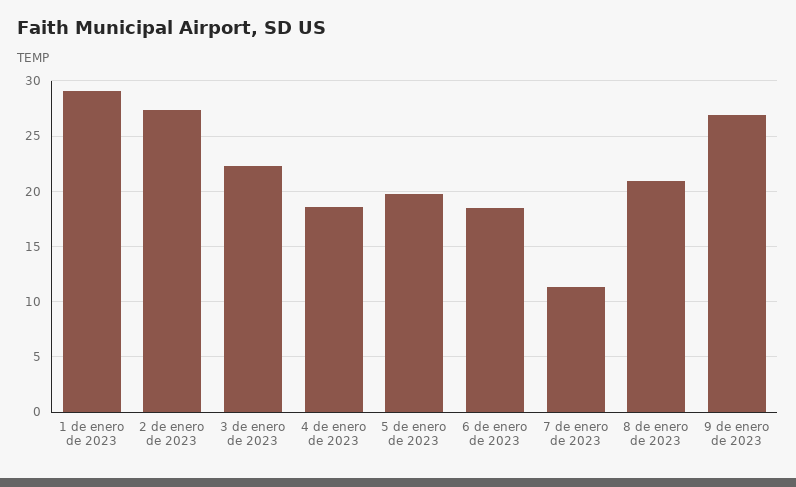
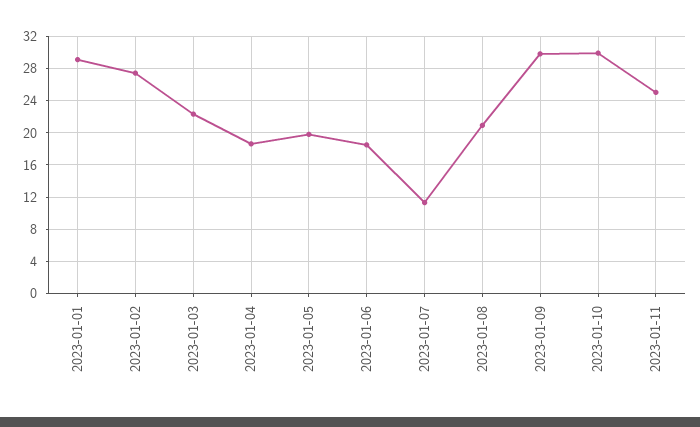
9 de enero de 2023: 27 -> 30
2023-01-10: none -> 30
2023-01-11: none -> 25

